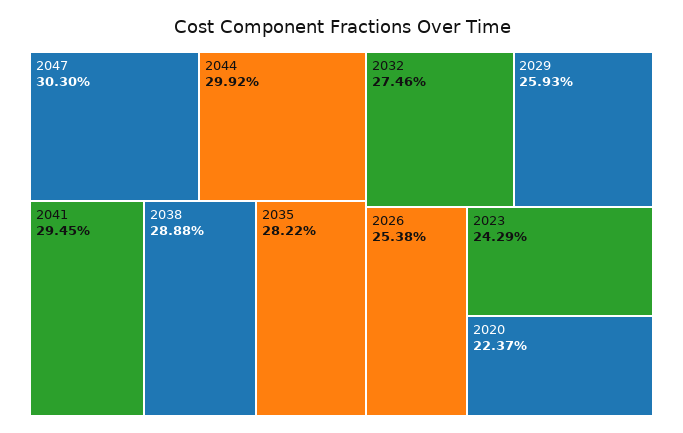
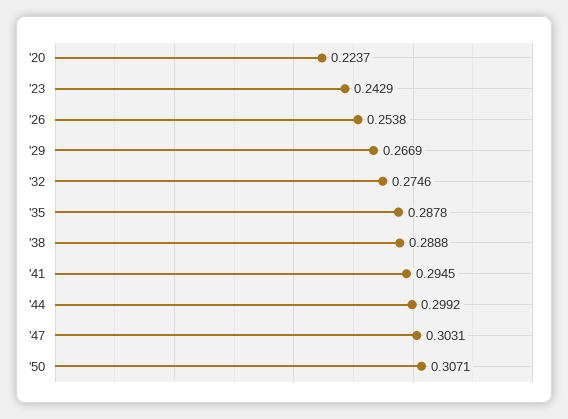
2047: 0.303 -> 0.3031
2035: 0.2822 -> 0.2878
2029: 0.2593 -> 0.2669
'50: none -> 0.3071

